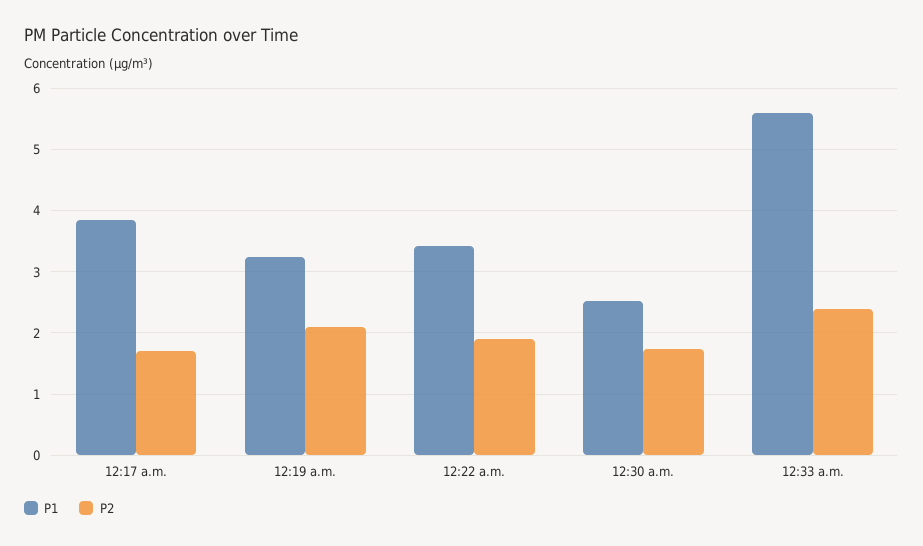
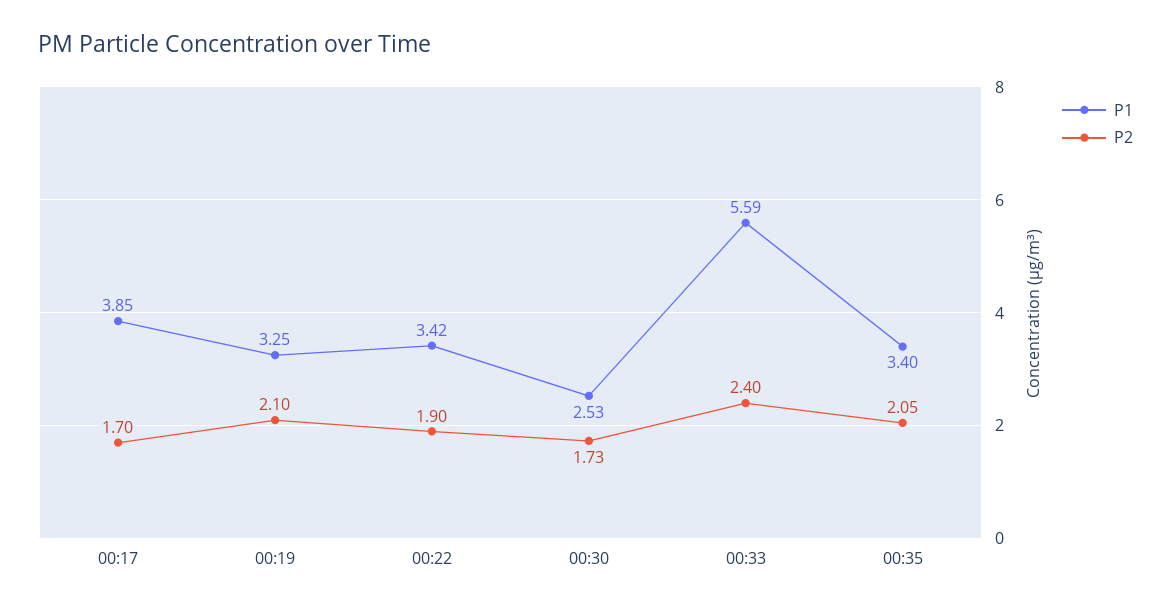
P1, 00:35: none -> 3.4
P2, 00:35: none -> 2.05

